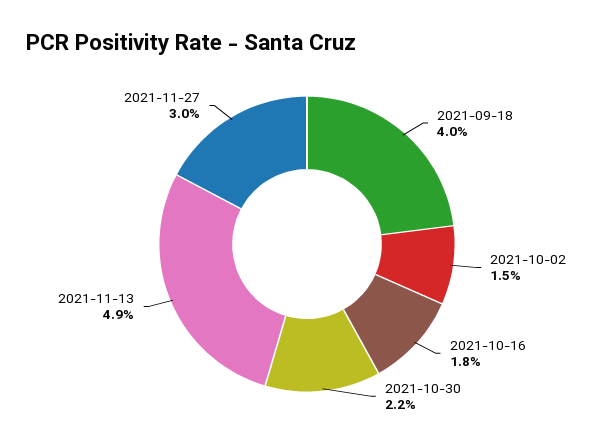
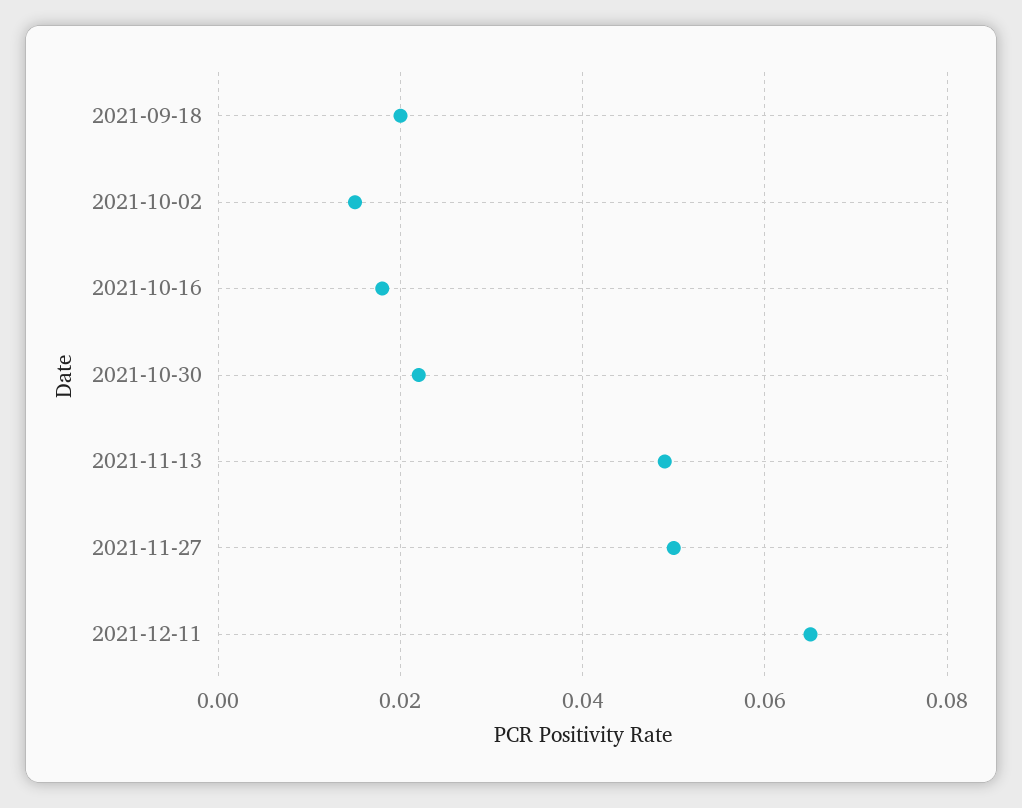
2021-09-18: 0.04 -> 0.02
2021-11-27: 0.03 -> 0.05
2021-12-11: none -> 0.065

